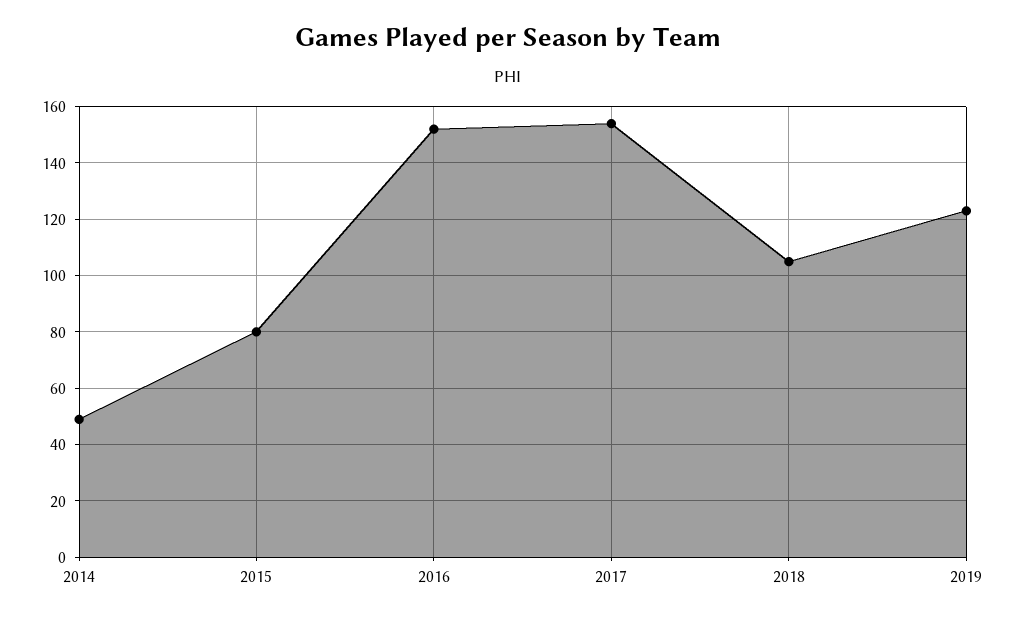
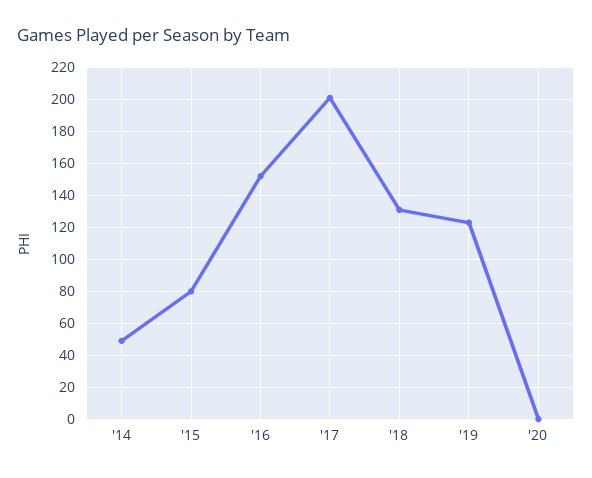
2017: 155 -> 200
2018: 105 -> 130
'20: none -> 0

